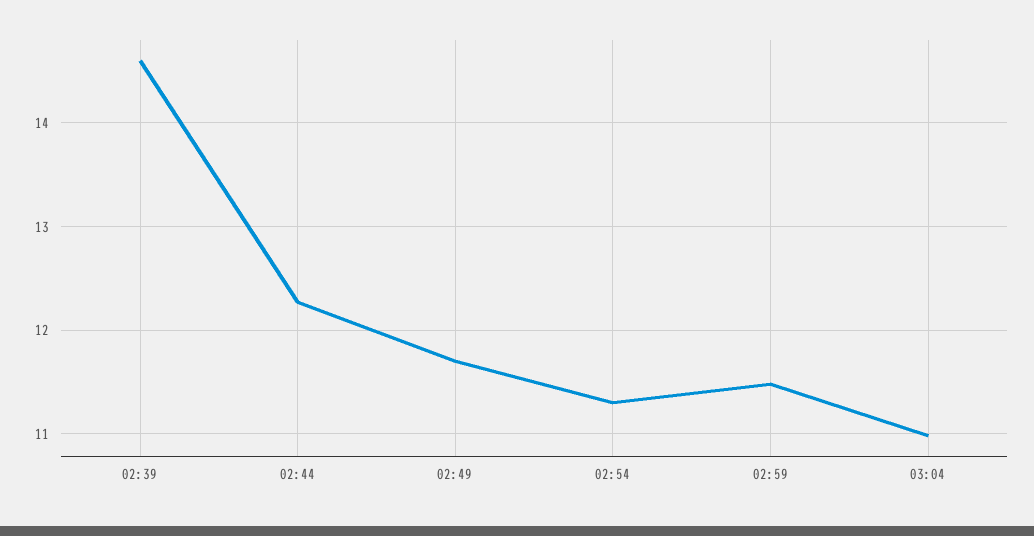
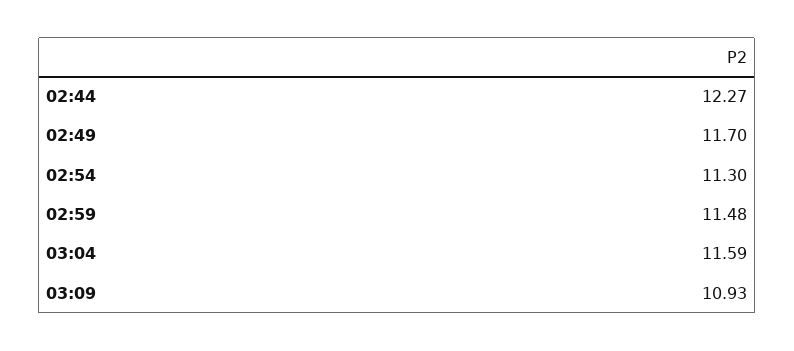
02:39: 14.6 -> none
03:04: 11 -> 11.59
03:09: none -> 10.93

